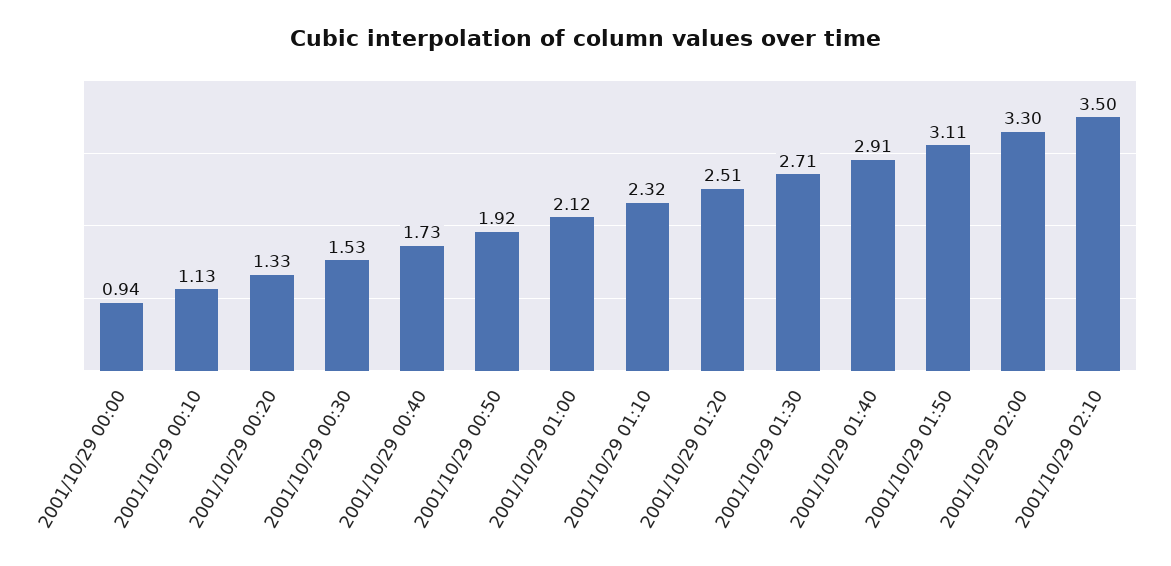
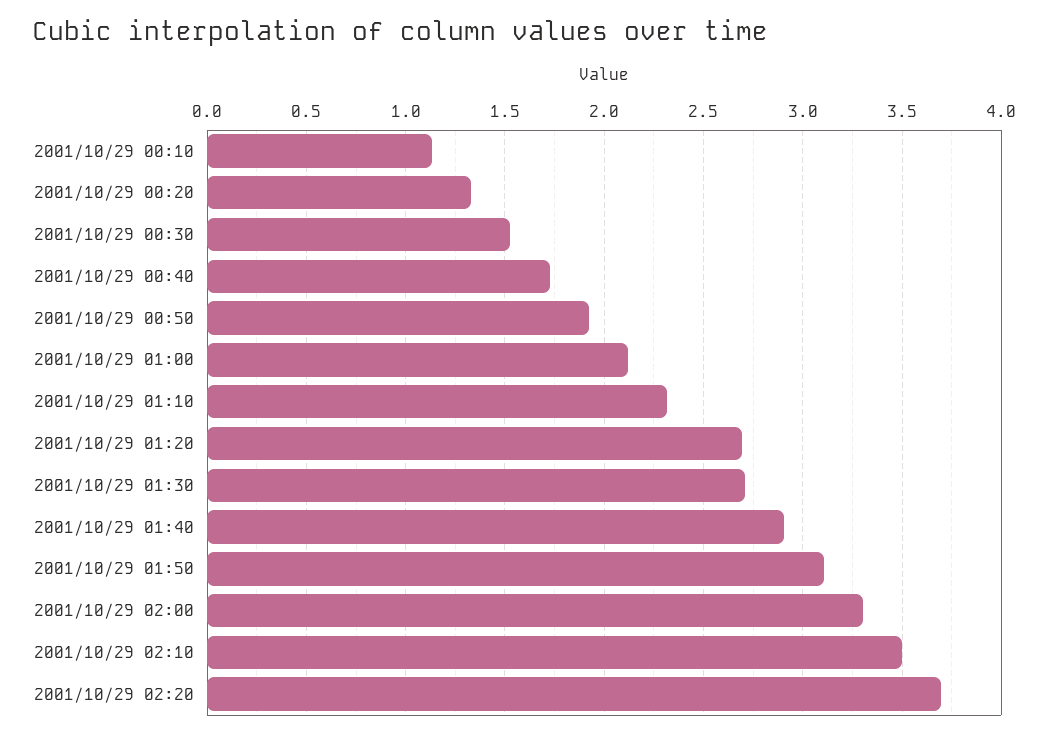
2001/10/29 00:00: 0.94 -> none
2001/10/29 01:20: 2.51 -> 2.7
2001/10/29 02:20: none -> 3.7

